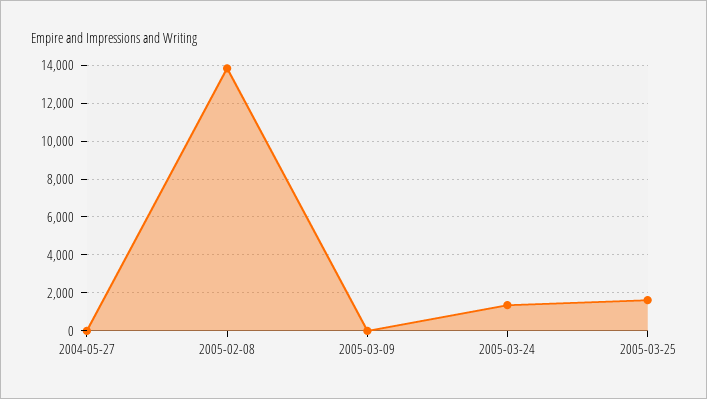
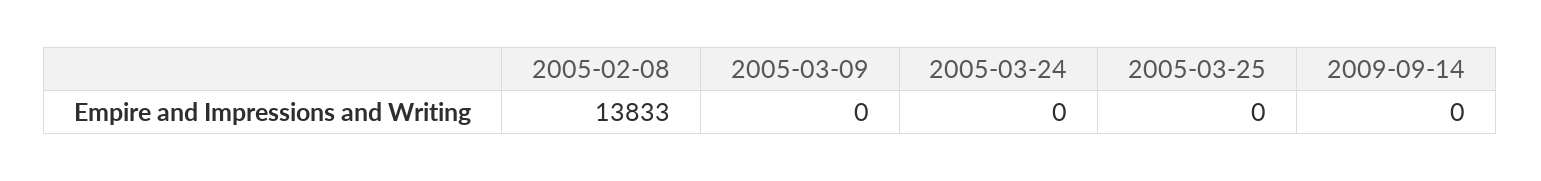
2004-05-27: 0 -> none
2005-03-24: 1500 -> 0
2005-03-25: 1500 -> 0
2009-09-14: none -> 0

